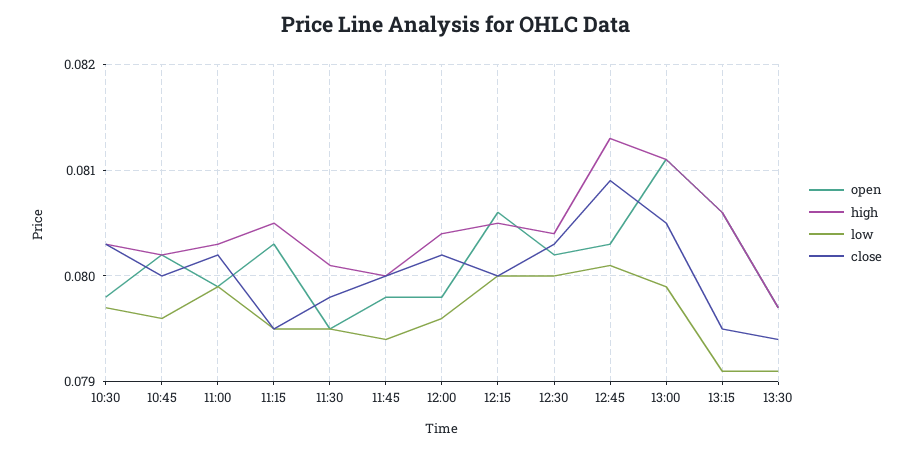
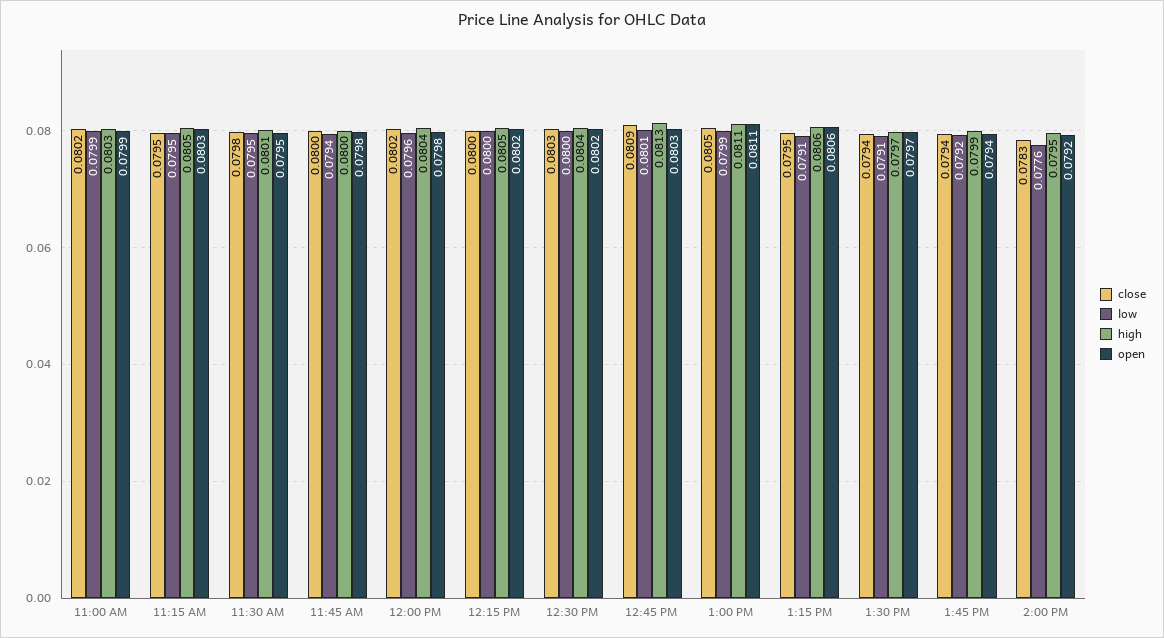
open, 10:30: 0.0798 -> none
high, 10:30: 0.0803 -> none
low, 10:30: 0.0797 -> none
close, 10:30: 0.0803 -> none
open, 10:45: 0.0802 -> none
high, 10:45: 0.0802 -> none
low, 10:45: 0.0796 -> none
close, 10:45: 0.08 -> none
open, 12:15: 0.0806 -> 0.0802
close, 1:45 PM: none -> 0.0794
low, 1:45 PM: none -> 0.0792
high, 1:45 PM: none -> 0.0799
open, 1:45 PM: none -> 0.0794
close, 2:00 PM: none -> 0.0783
low, 2:00 PM: none -> 0.0776
high, 2:00 PM: none -> 0.0795
open, 2:00 PM: none -> 0.0792

